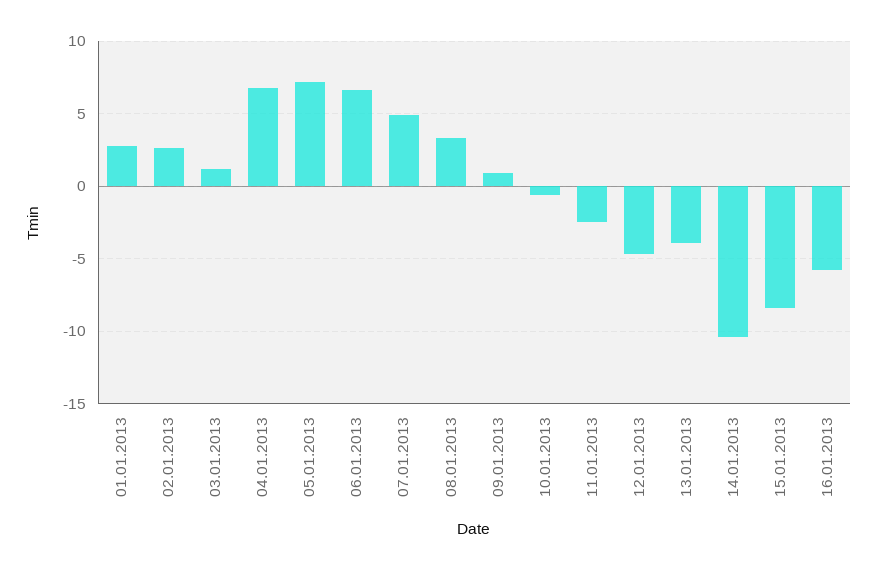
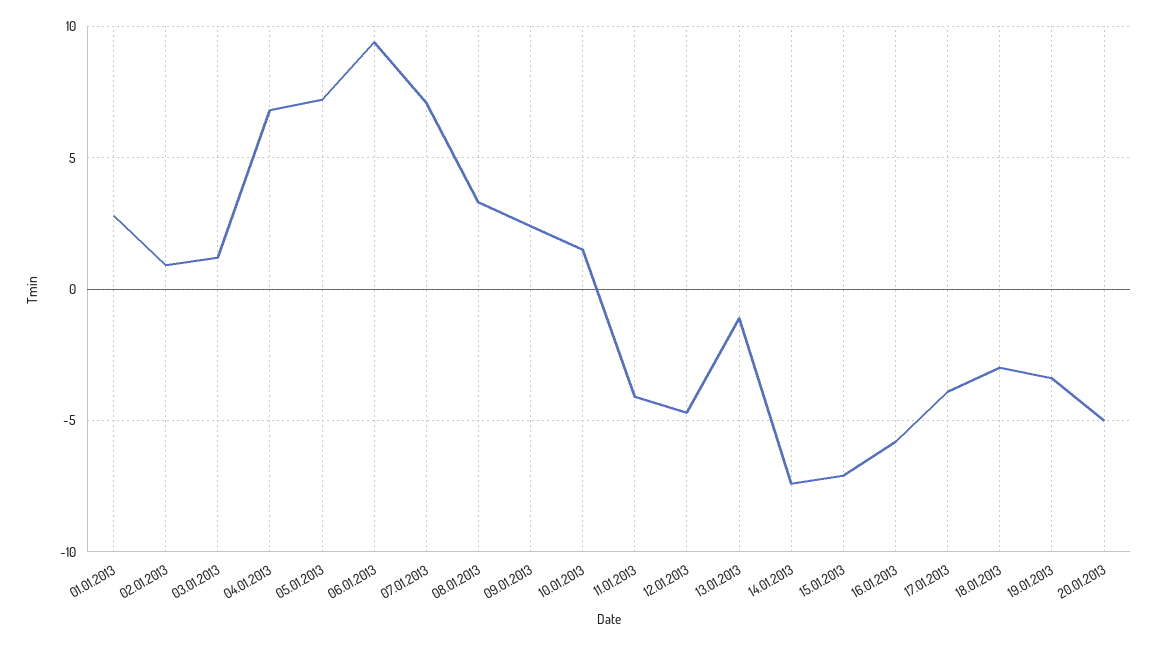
02.01.2013: 2.5 -> 1
06.01.2013: 6.5 -> 9.5
07.01.2013: 5 -> 7
09.01.2013: 1 -> 2.5
10.01.2013: -0.5 -> 1.5
11.01.2013: -2.5 -> -4
13.01.2013: -4 -> -1
14.01.2013: -10.5 -> -7.5
15.01.2013: -8.5 -> -7
17.01.2013: none -> -4
18.01.2013: none -> -3
19.01.2013: none -> -3.5
20.01.2013: none -> -5

